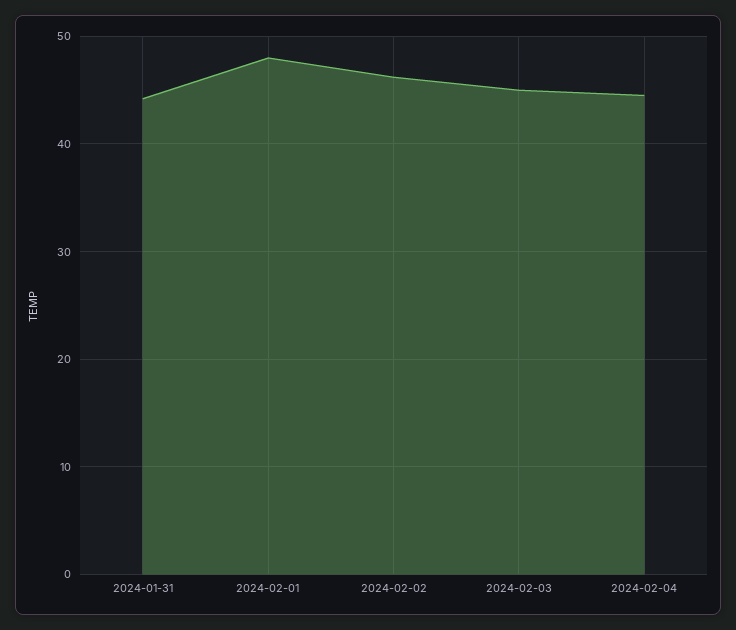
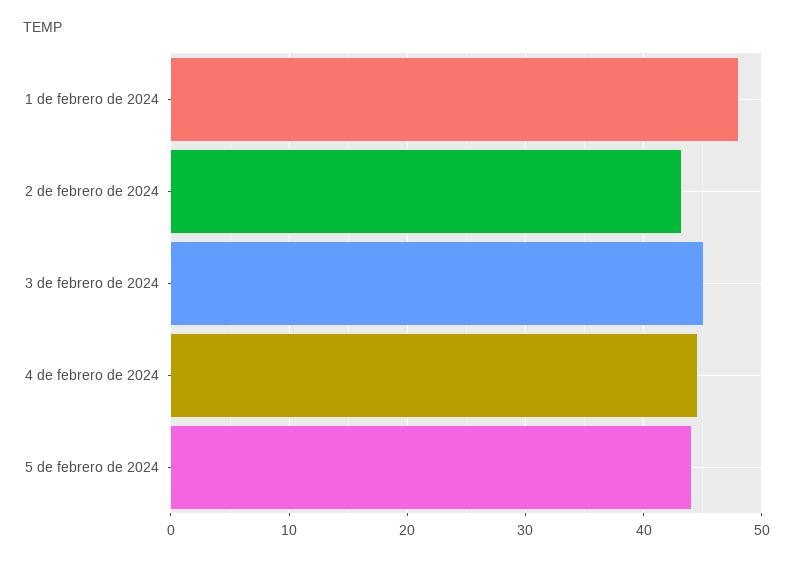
2024-01-31: 44 -> none
2024-02-02: 46 -> 43
5 de febrero de 2024: none -> 44

